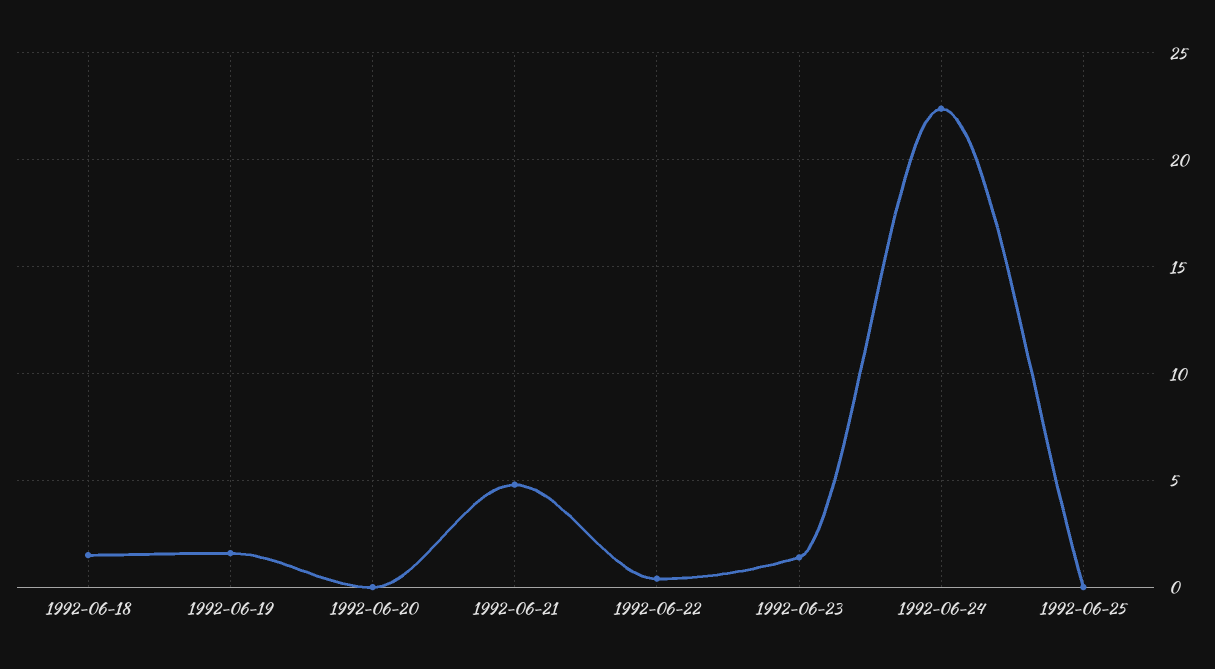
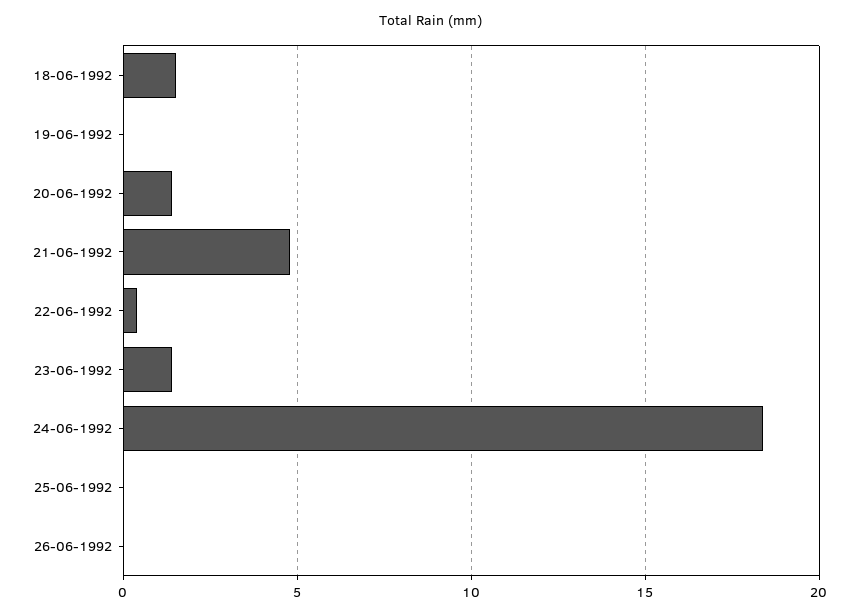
1992-06-19: 1.5 -> 0
1992-06-20: 0 -> 1.5
1992-06-24: 22.5 -> 18.5
26-06-1992: none -> 0

